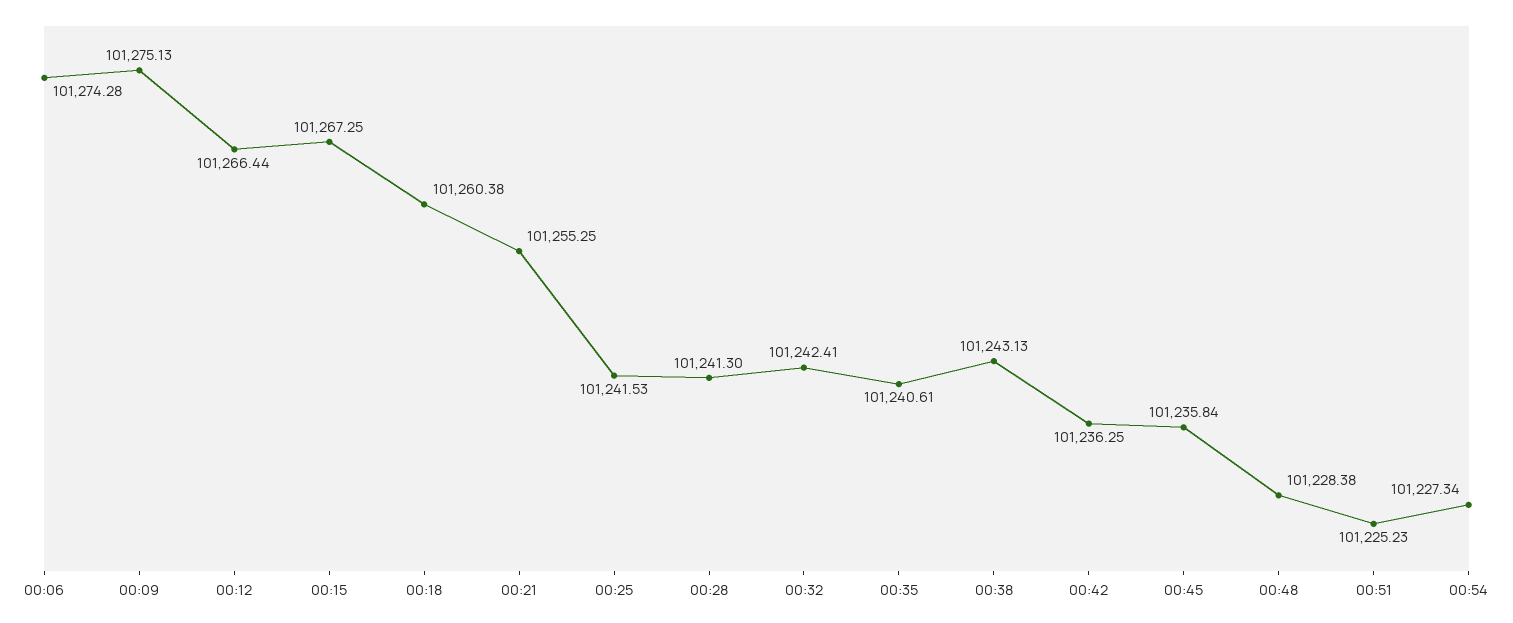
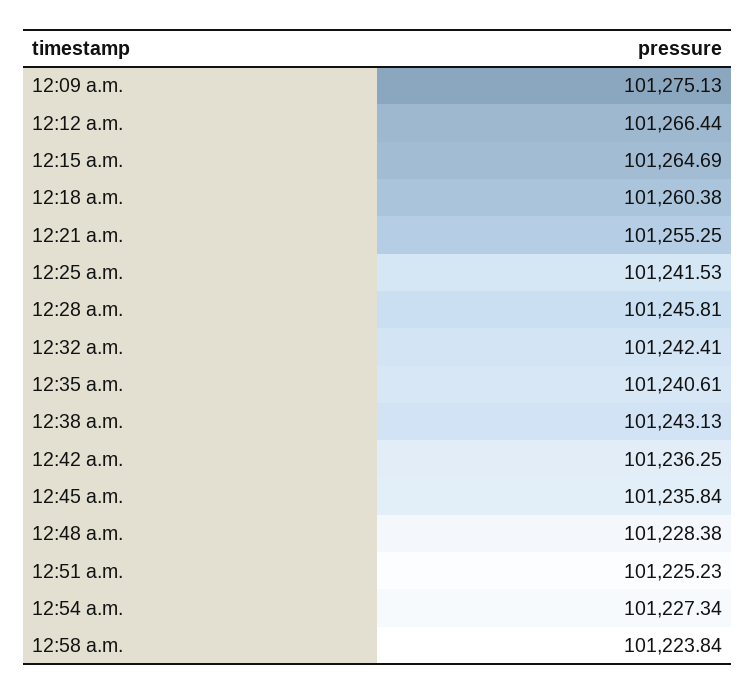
00:06: 101274.28 -> none
00:15: 101267.25 -> 101264.69
00:28: 101241.3 -> 101245.81
12:58 a.m.: none -> 101223.84

